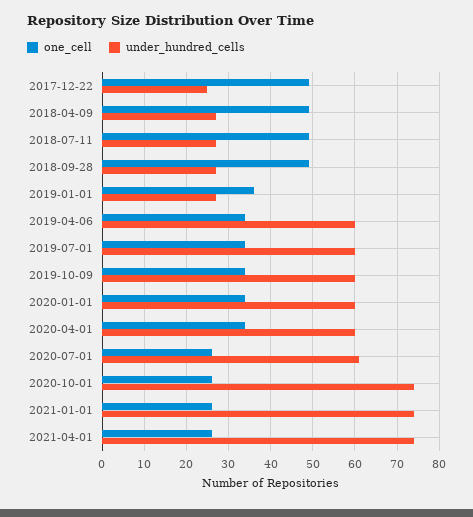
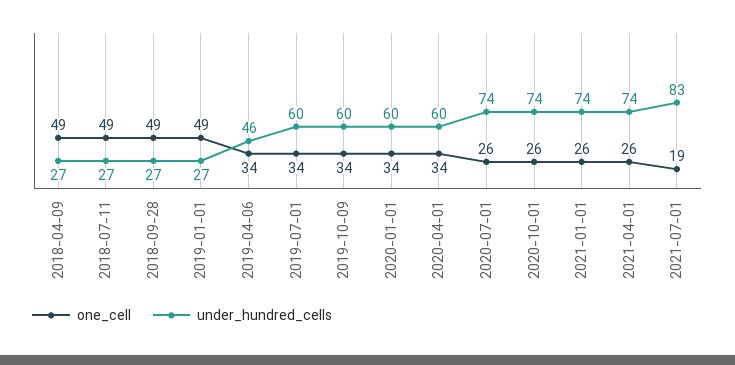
one_cell, 2017-12-22: 50 -> none
under_hundred_cells, 2017-12-22: 25 -> none
one_cell, 2019-01-01: 35 -> 49
under_hundred_cells, 2019-04-06: 60 -> 46
under_hundred_cells, 2020-07-01: 60 -> 74
one_cell, 2021-07-01: none -> 19
under_hundred_cells, 2021-07-01: none -> 83

